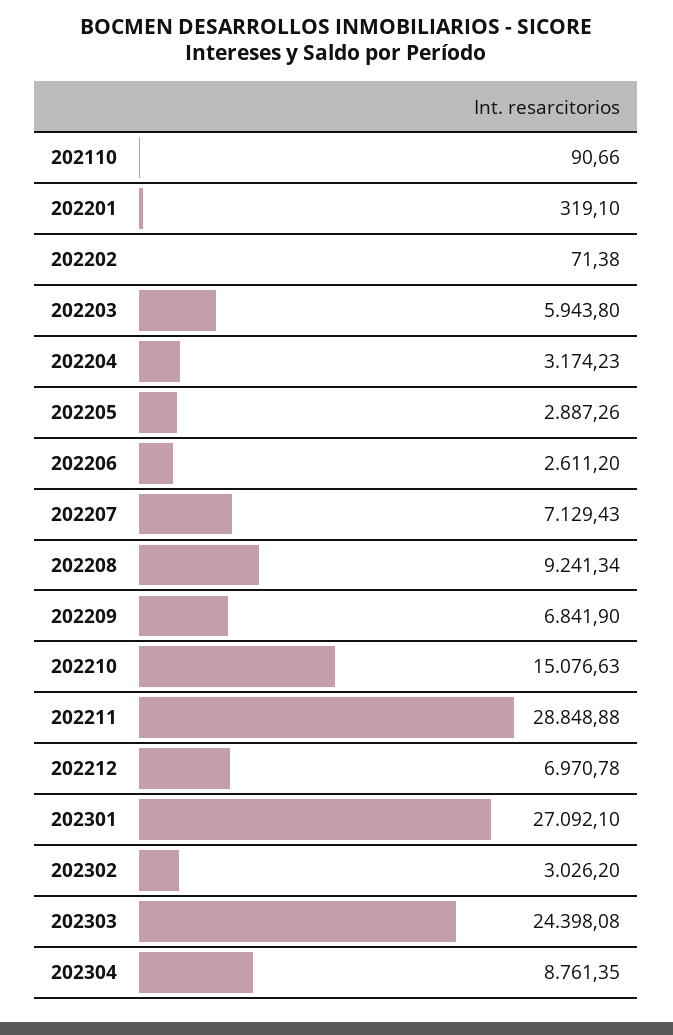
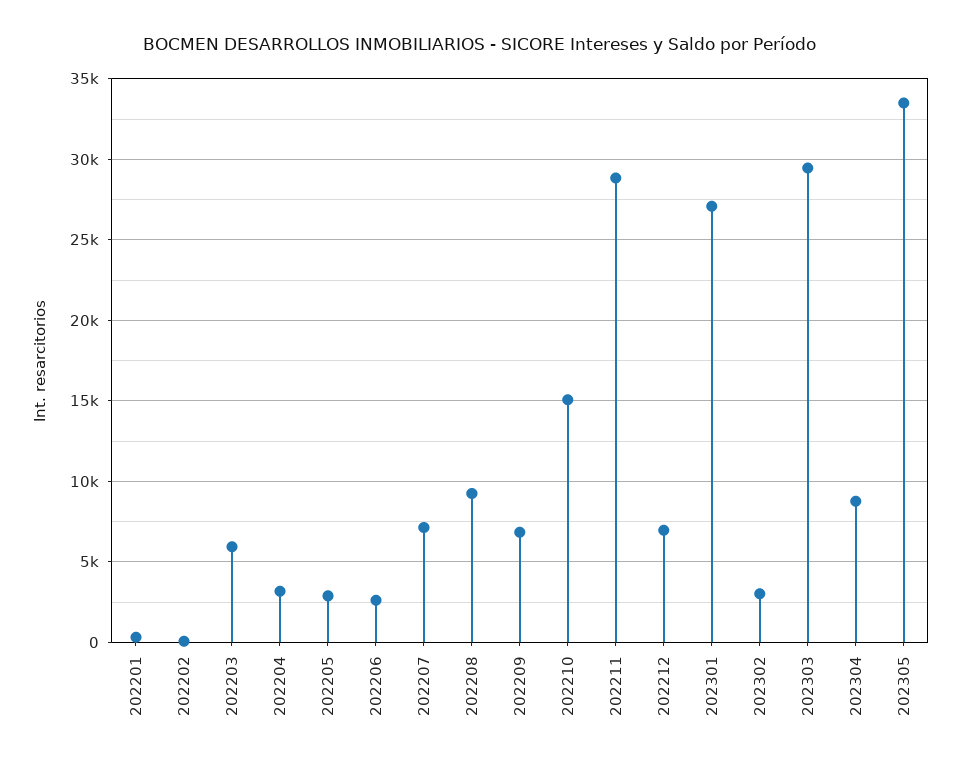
202110: 90.66 -> none
202303: 24398.08 -> 29500
202305: none -> 33500

